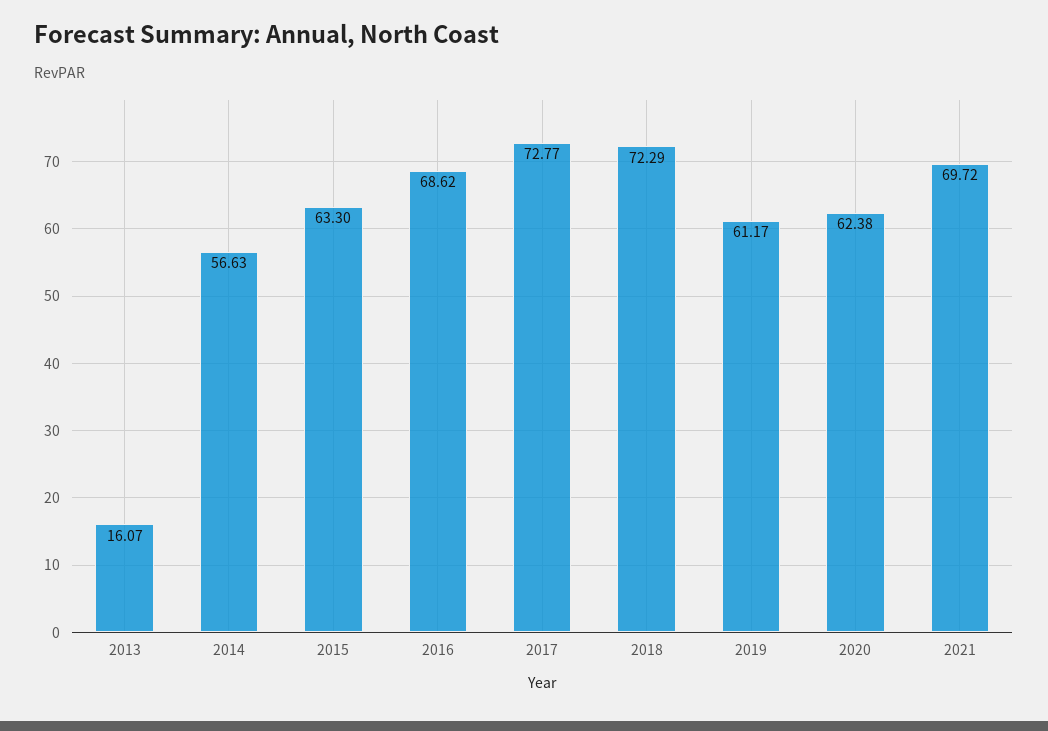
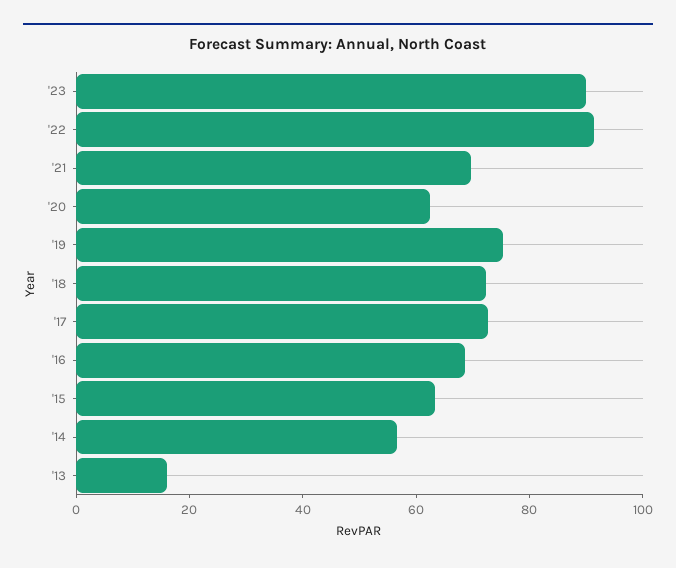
2019: 61.17 -> 75
'23: none -> 90
'22: none -> 90

